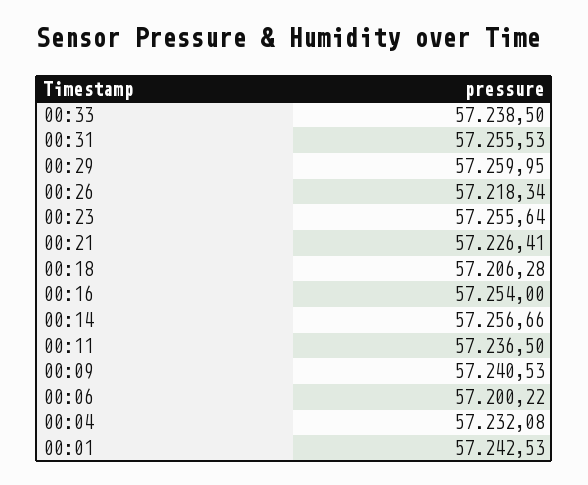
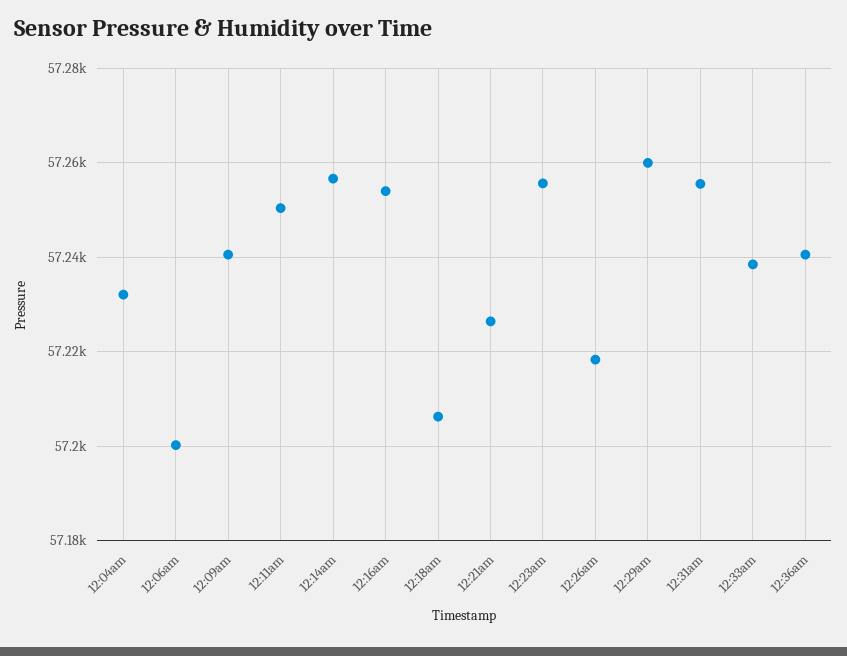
00:11: 57236.5 -> 57250
00:01: 57242.53 -> none
12:36am: none -> 57240

